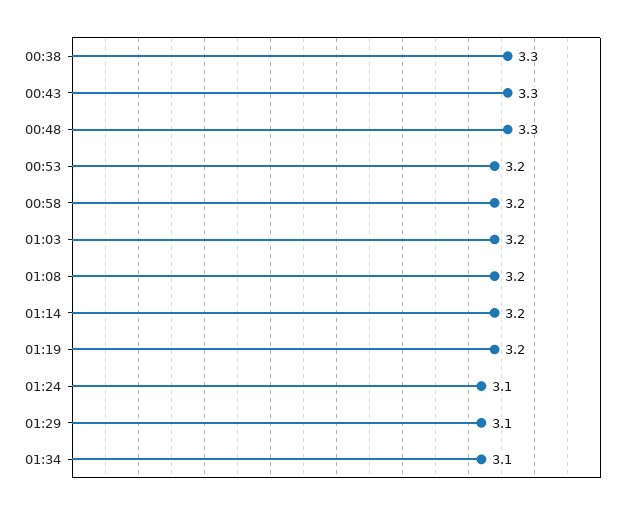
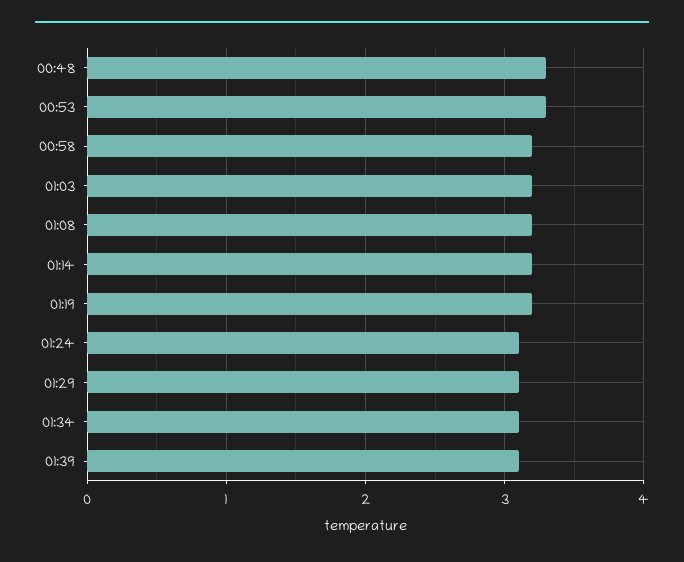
00:38: 3.3 -> none
00:43: 3.3 -> none
00:53: 3.2 -> 3.3
01:39: none -> 3.1

